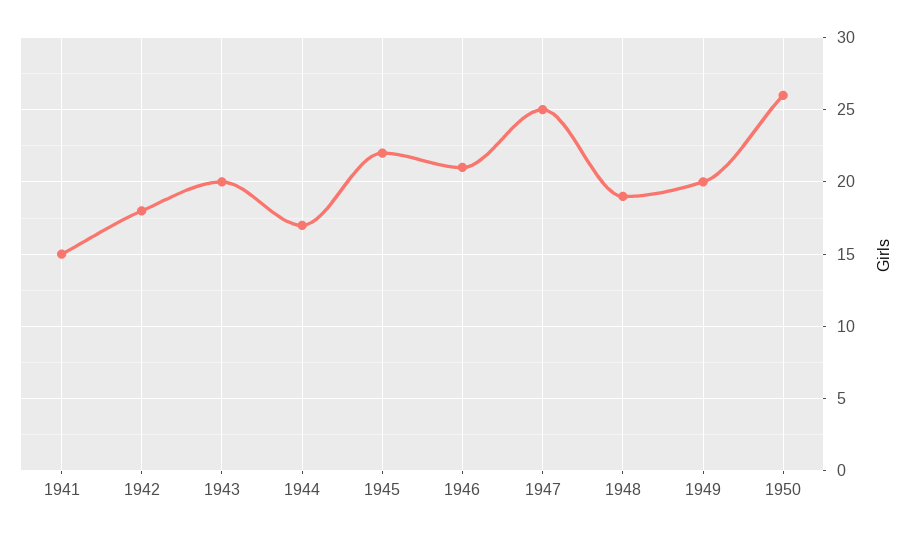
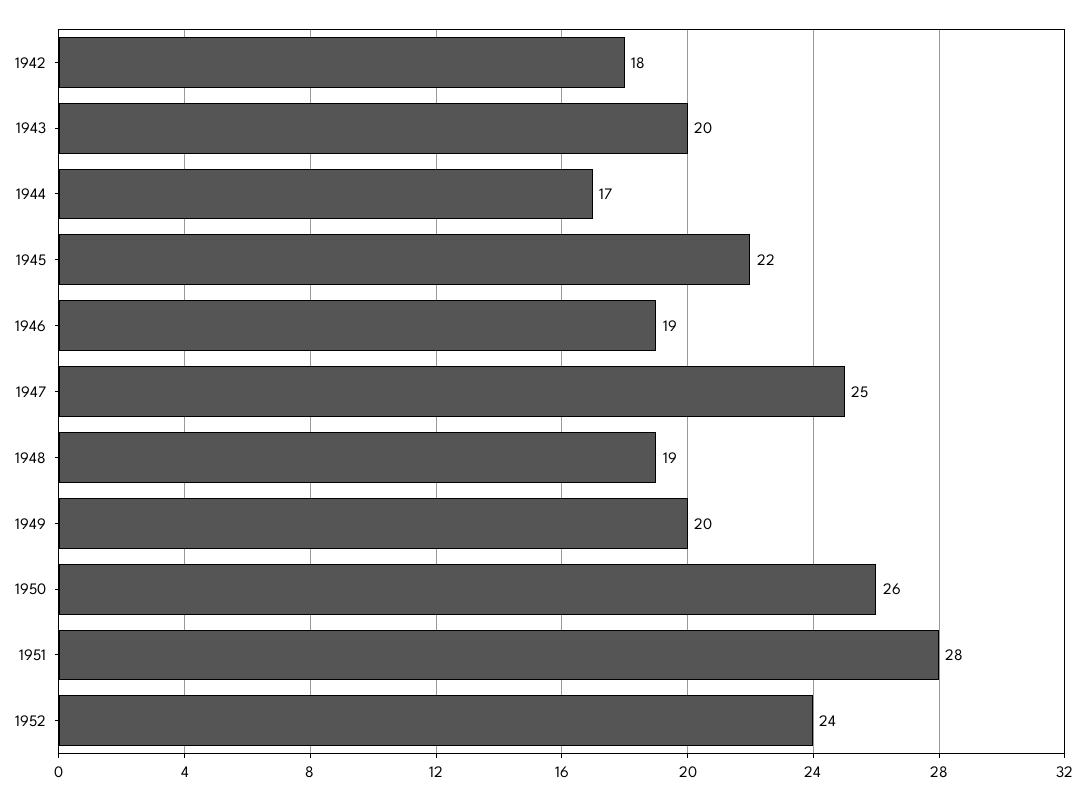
1941: 15 -> none
1946: 21 -> 19
1951: none -> 28
1952: none -> 24

